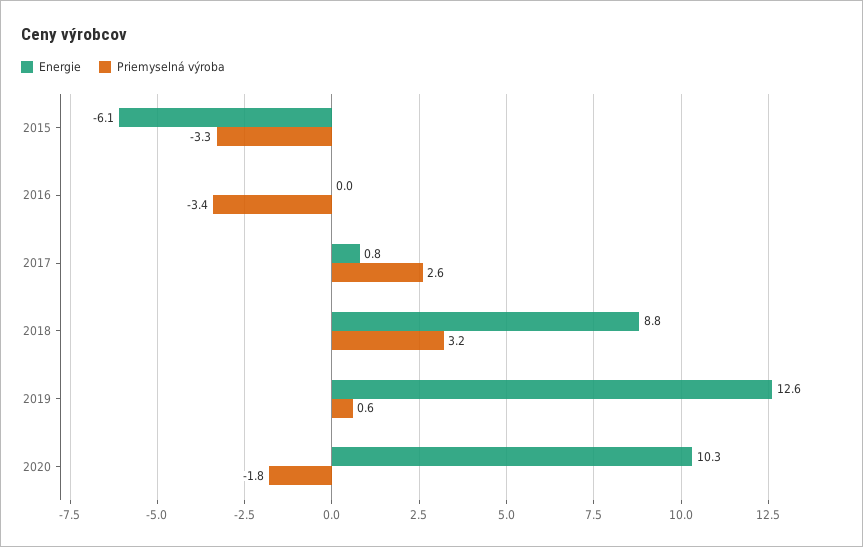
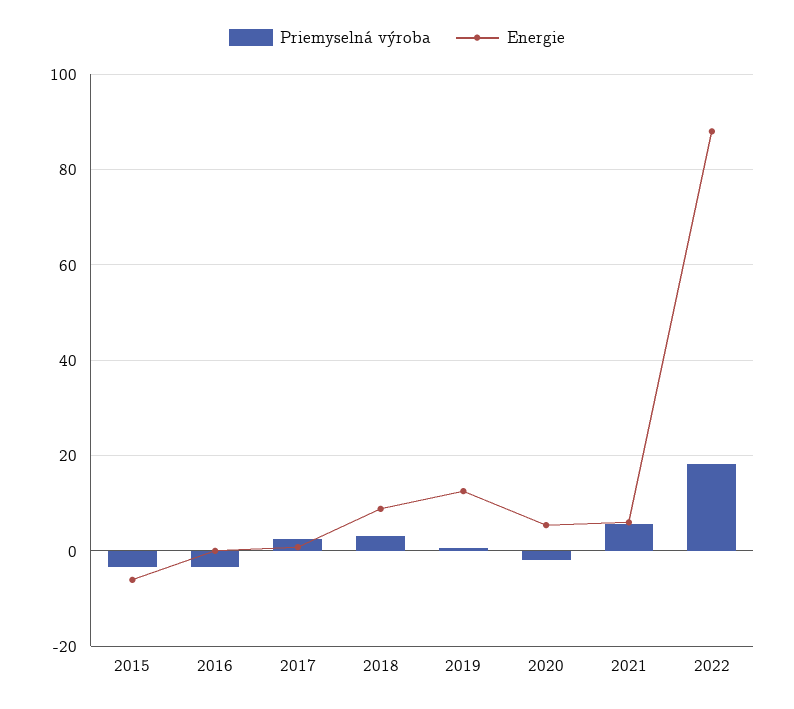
Energie, 2020: 10.3 -> 6
Priemyselná výroba, 2021: none -> 6
Energie, 2021: none -> 6
Priemyselná výroba, 2022: none -> 18
Energie, 2022: none -> 88

